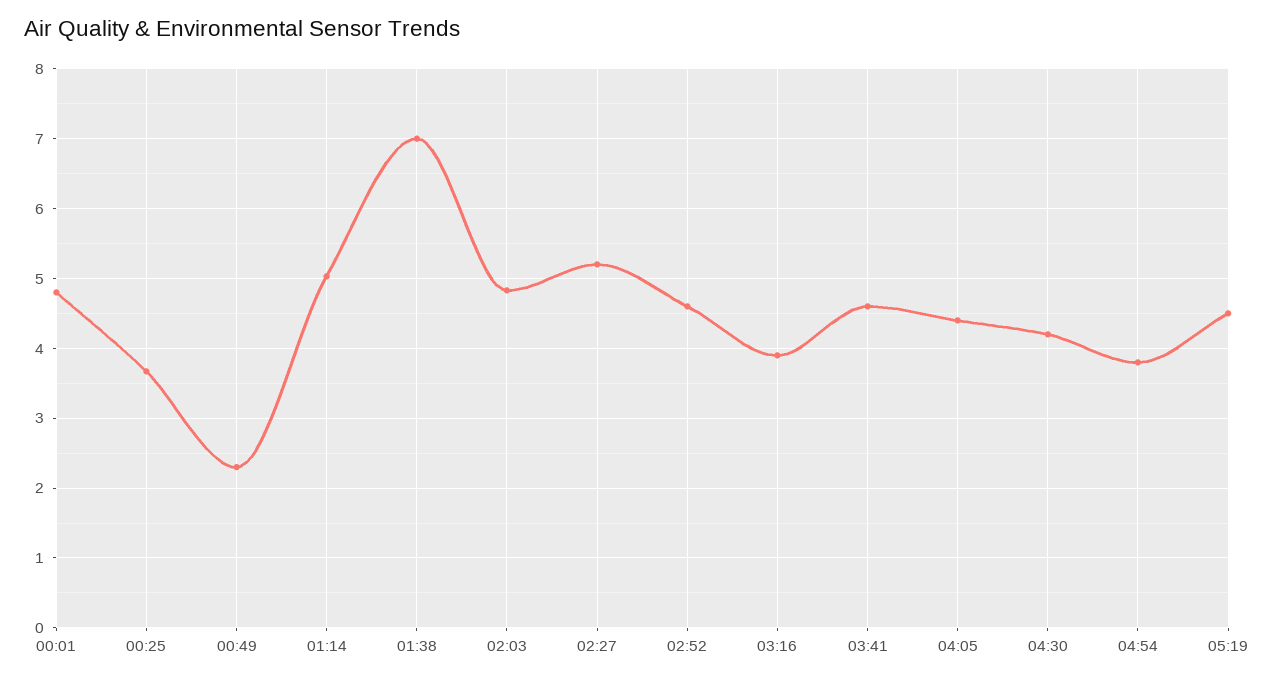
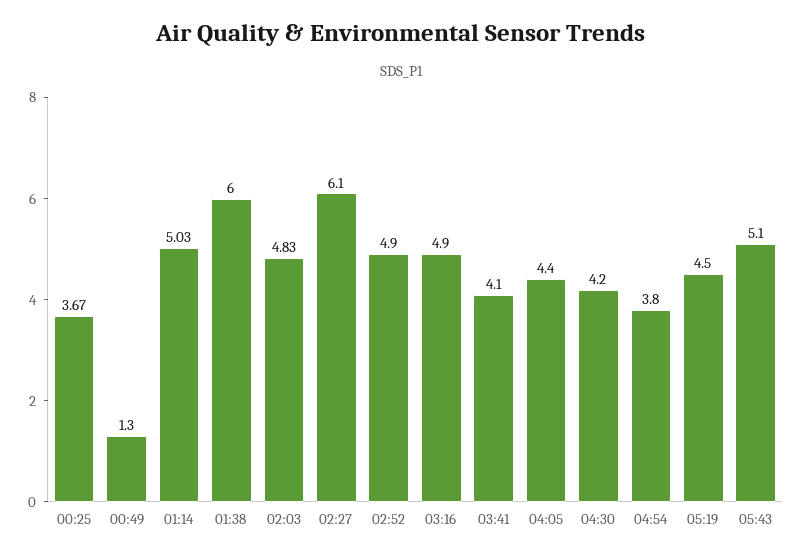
00:01: 4.8 -> none
00:49: 2.3 -> 1.3
01:38: 7 -> 6
02:27: 5.2 -> 6.1
02:52: 4.6 -> 4.9
03:16: 3.9 -> 4.9
03:41: 4.6 -> 4.1
05:43: none -> 5.1

